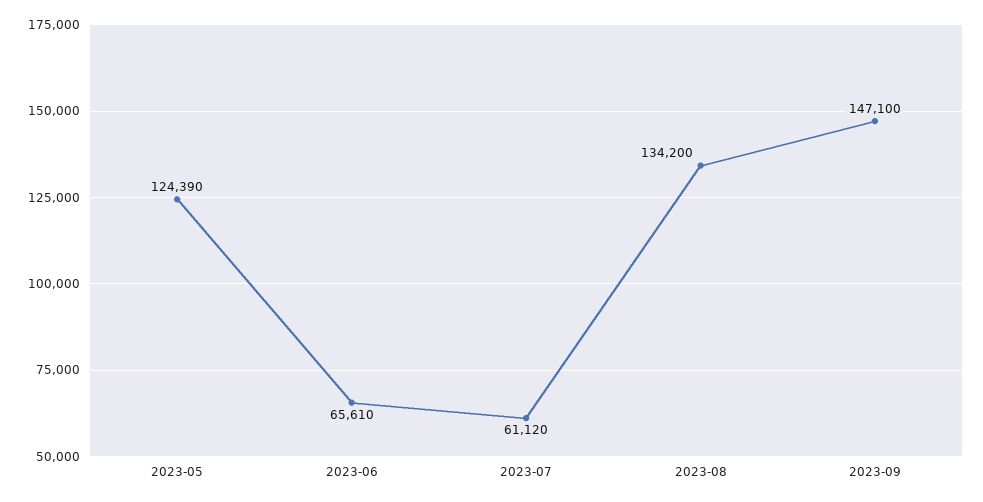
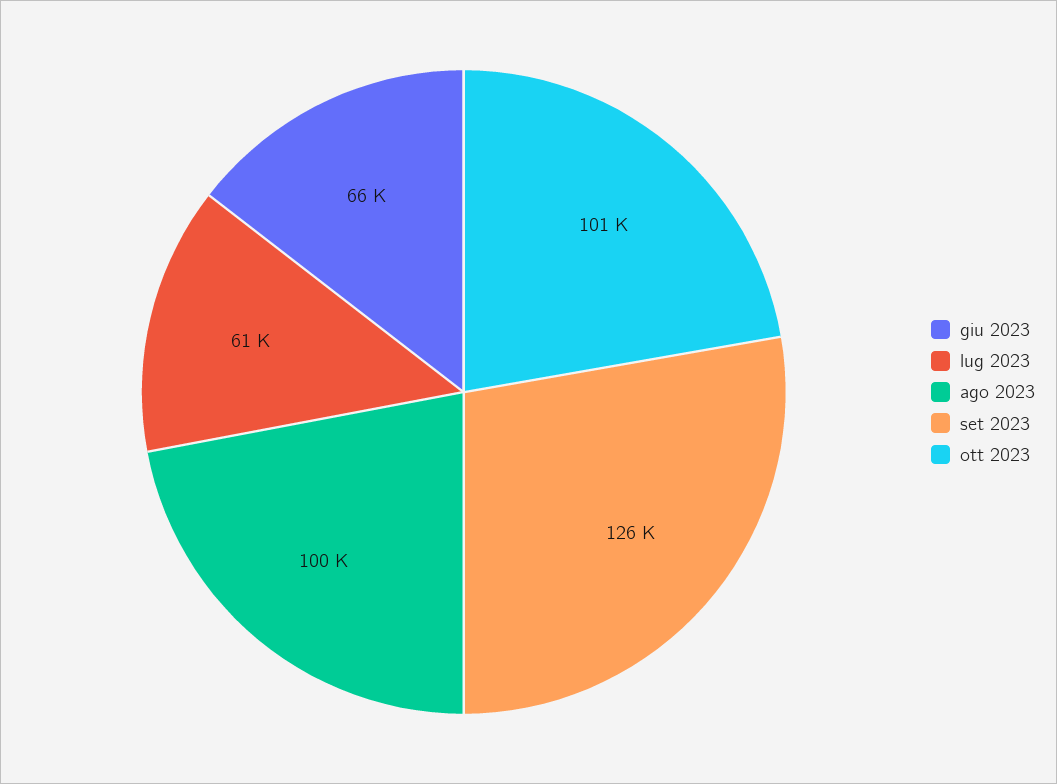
2023-05: 124390 -> none
2023-08: 134200 -> 100000
2023-09: 147100 -> 126000
ott 2023: none -> 101000

